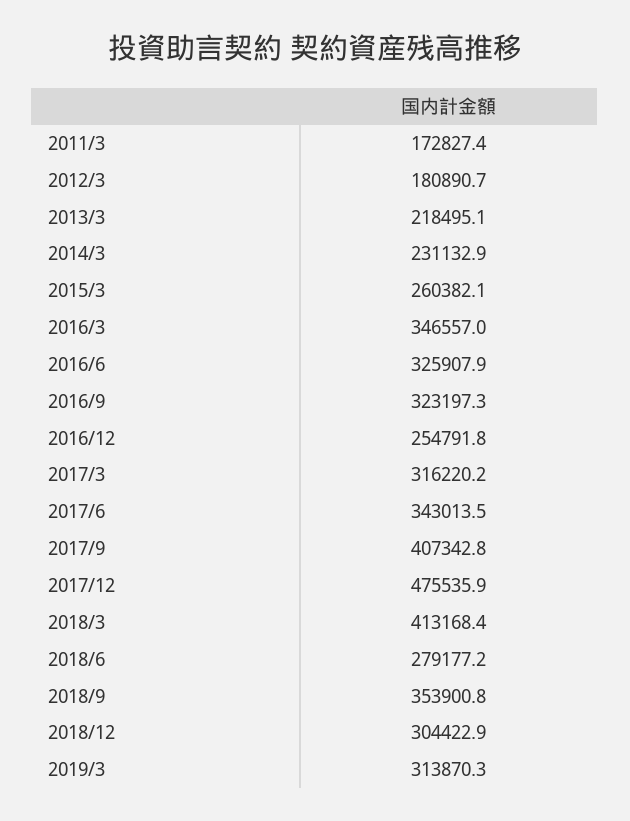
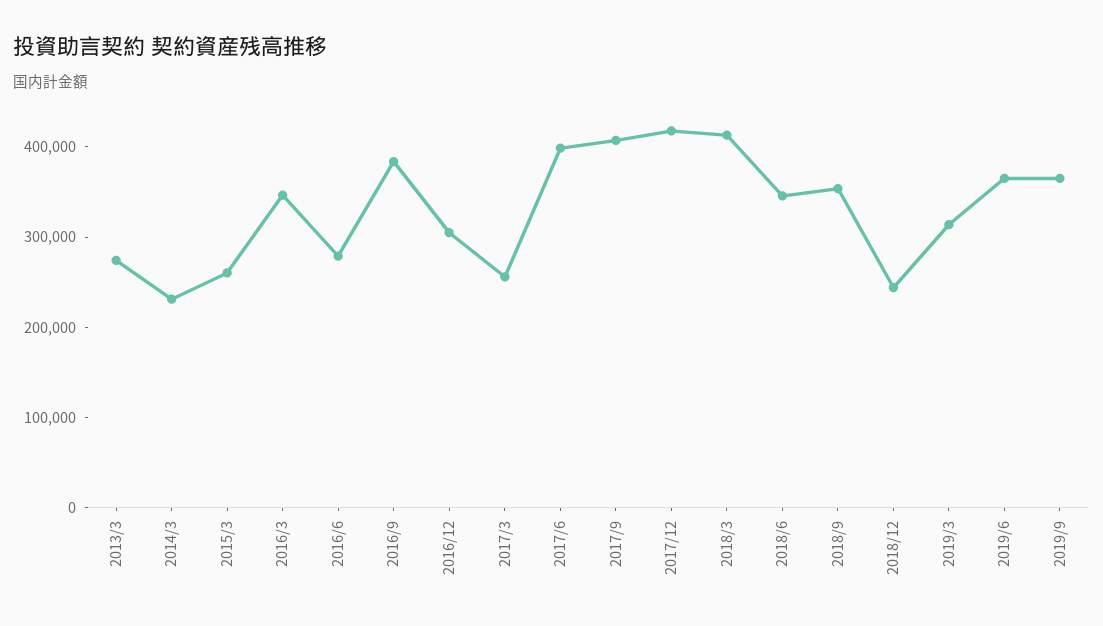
2011/3: 172827.4 -> none
2012/3: 180890.7 -> none
2013/3: 218495.1 -> 280000
2016/6: 325907.9 -> 280000
2016/9: 323197.3 -> 380000
2016/12: 254791.8 -> 300000
2017/3: 316220.2 -> 260000
2017/6: 343013.5 -> 400000
2017/12: 475535.9 -> 420000
2018/6: 279177.2 -> 340000
2018/12: 304422.9 -> 240000
2019/6: none -> 360000
2019/9: none -> 360000

